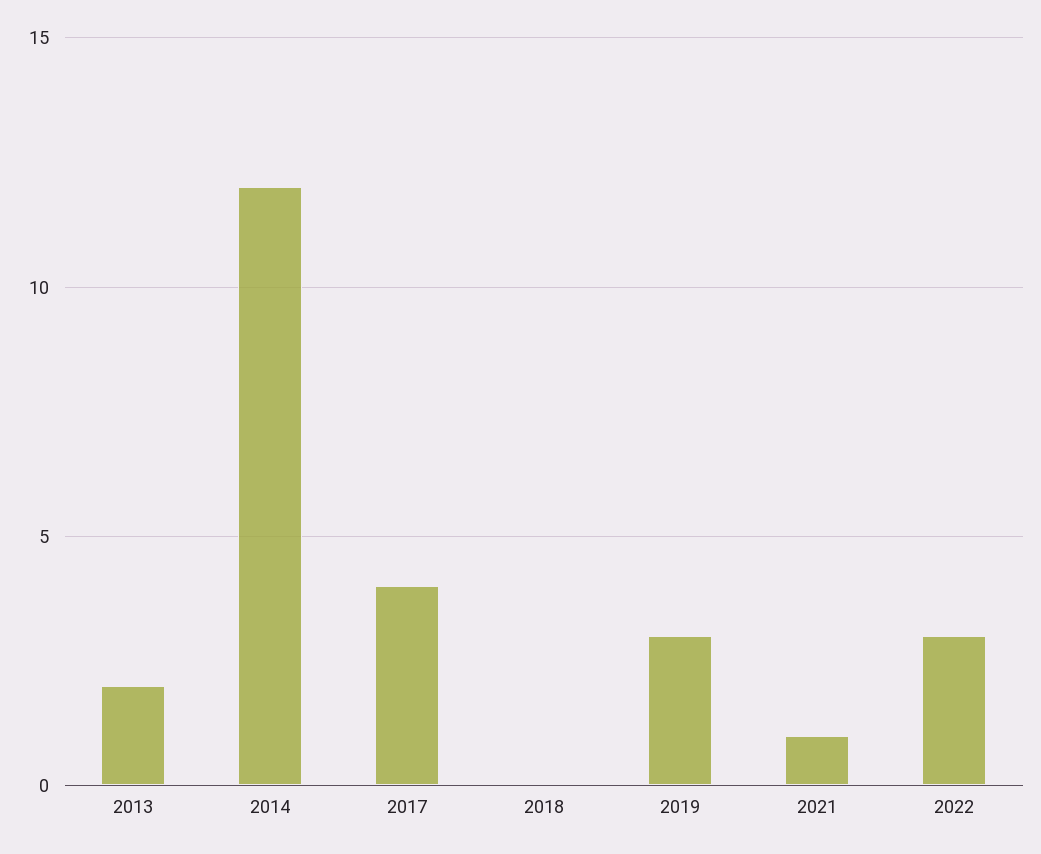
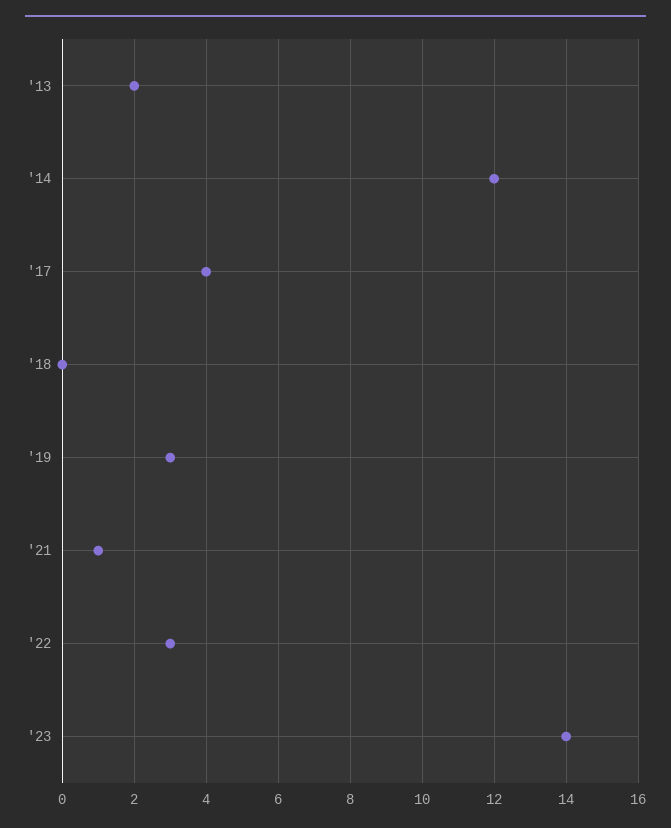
'23: none -> 14

